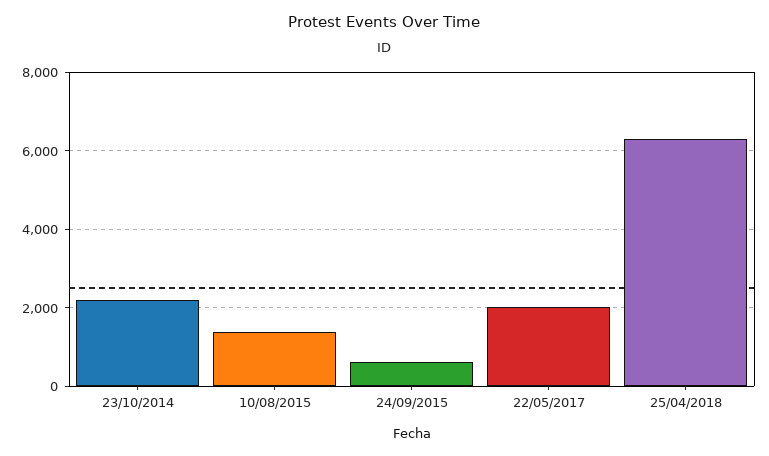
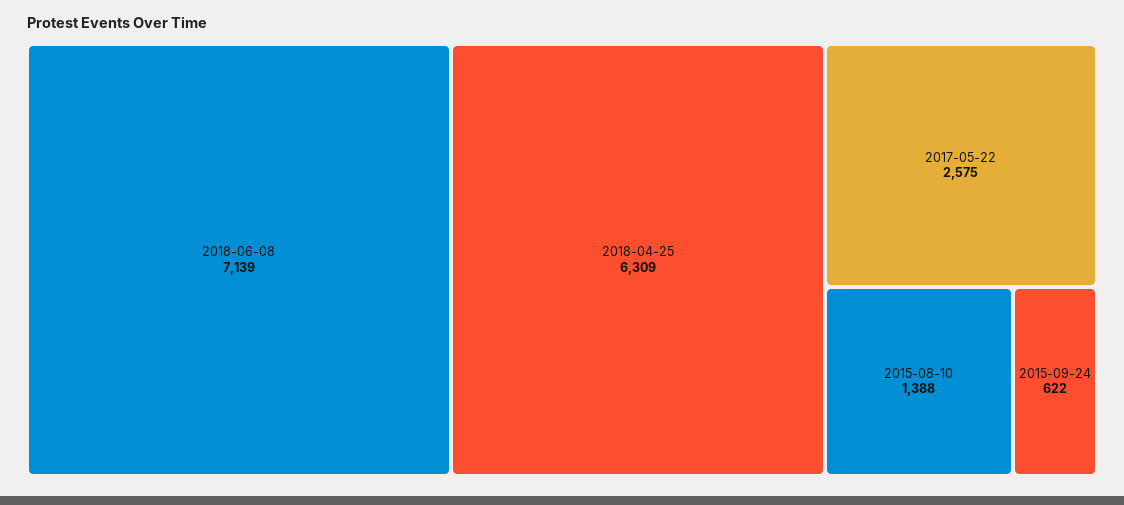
23/10/2014: 2200 -> none
22/05/2017: 2000 -> 2575
2018-06-08: none -> 7139

